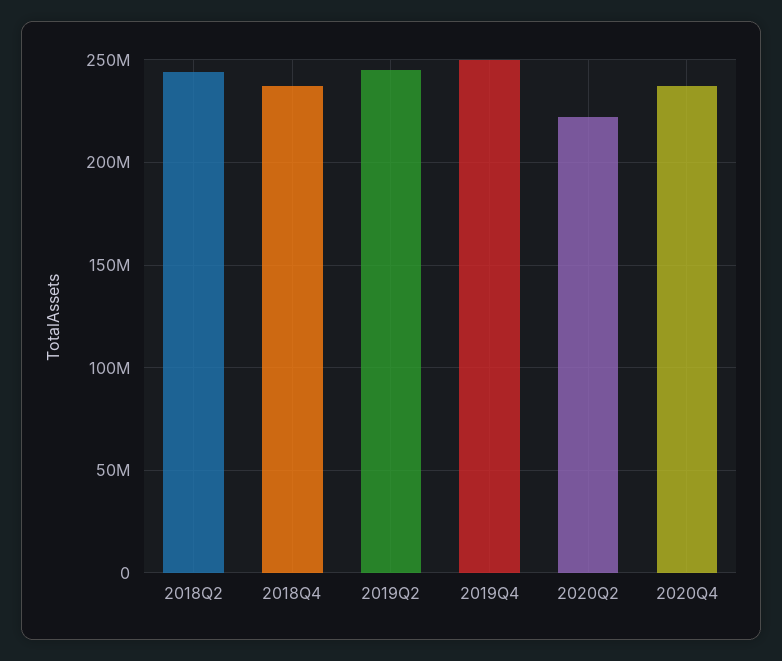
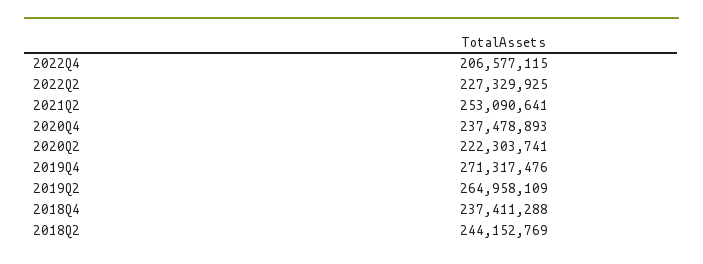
2019Q2: 245000000 -> 264958109
2019Q4: 250000000 -> 271317476
2022Q4: none -> 206577115
2022Q2: none -> 227329925
2021Q2: none -> 253090641

